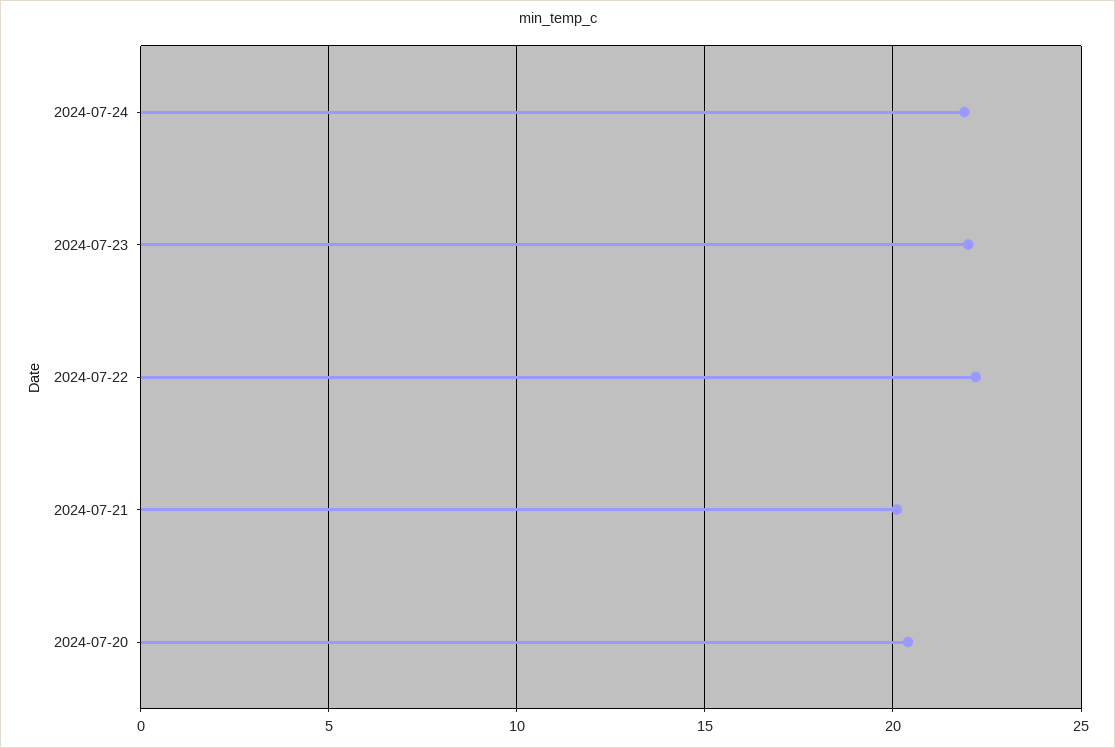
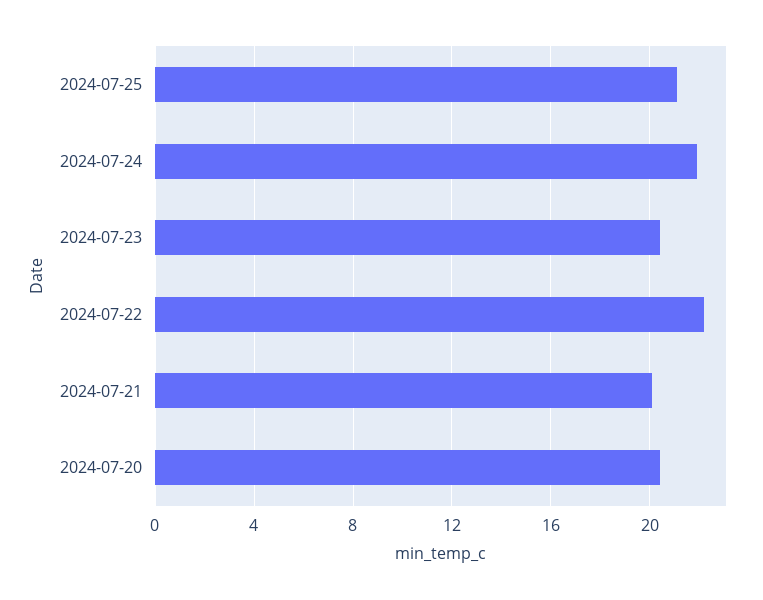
2024-07-23: 22 -> 20.5
2024-07-25: none -> 21

